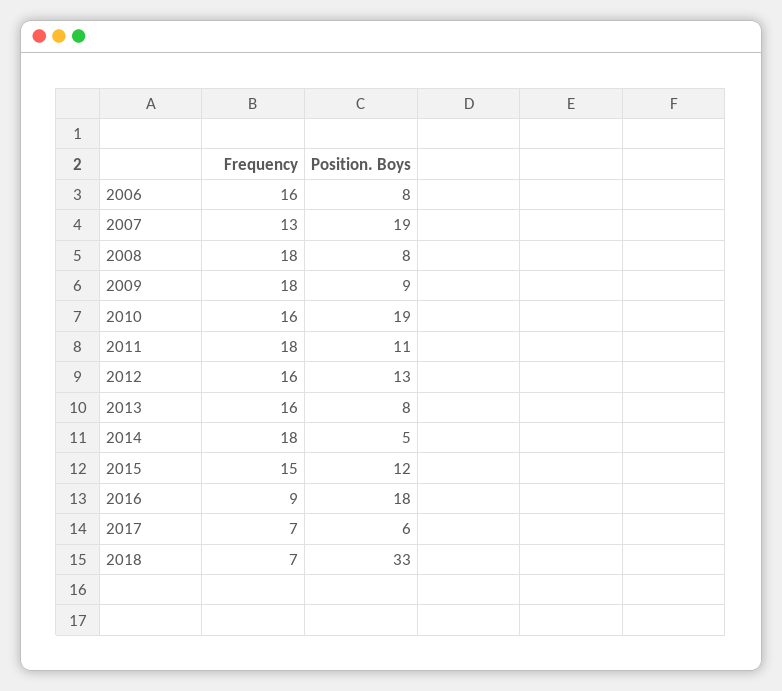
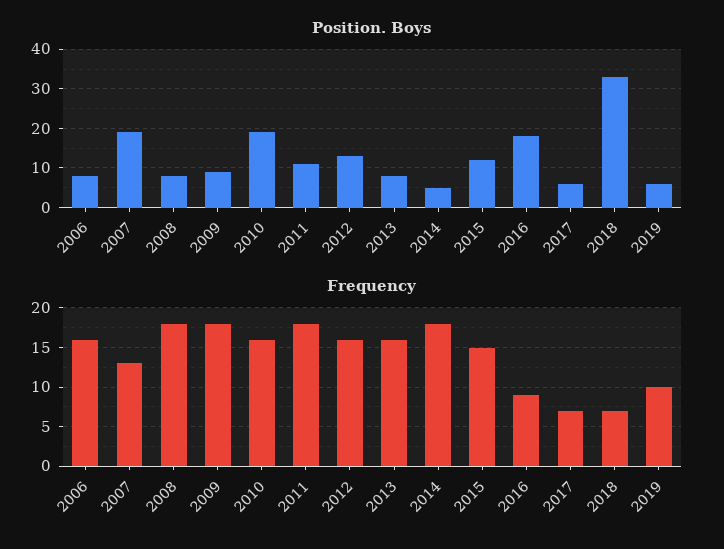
Position. Boys, 2019: none -> 5
Frequency, 2019: none -> 10

